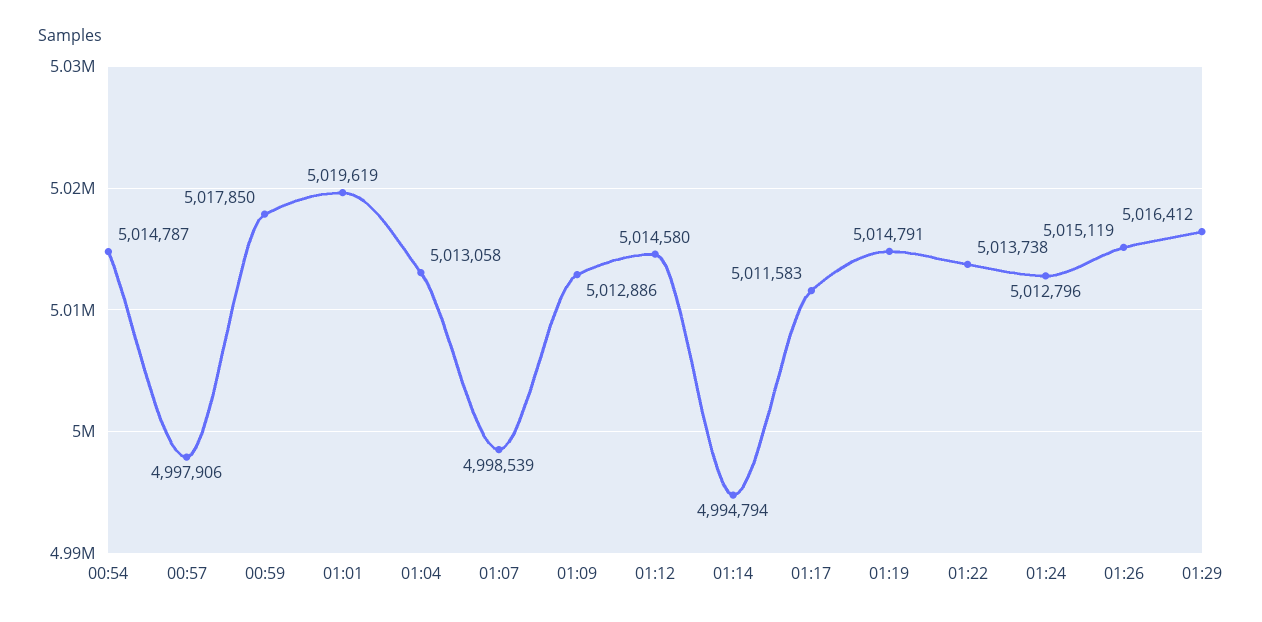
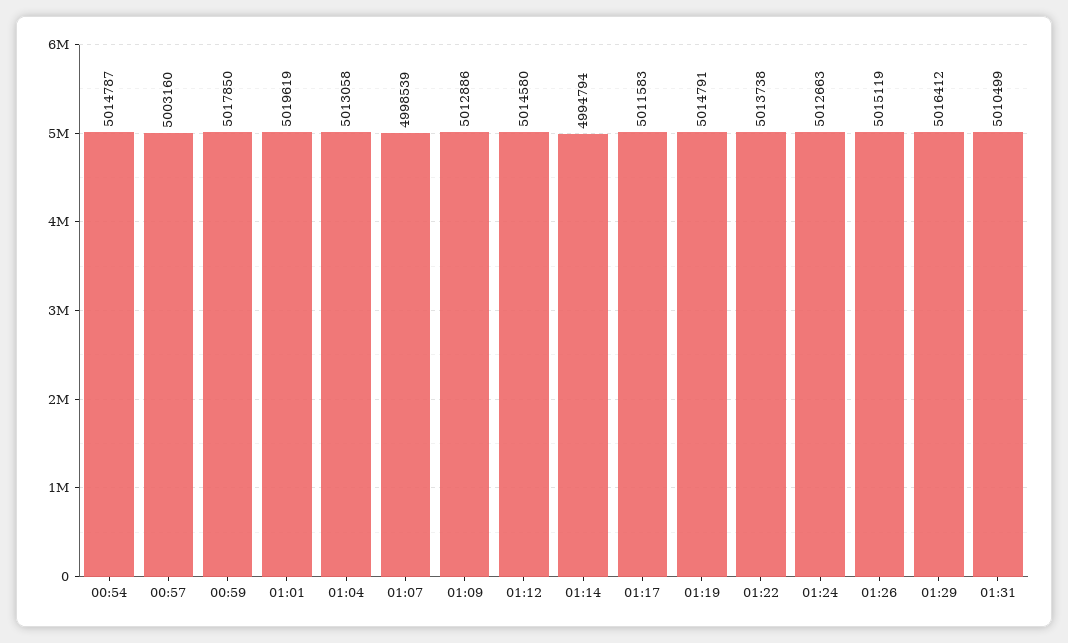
00:57: 4997906 -> 5003160
01:24: 5012796 -> 5012663
01:31: none -> 5010499

